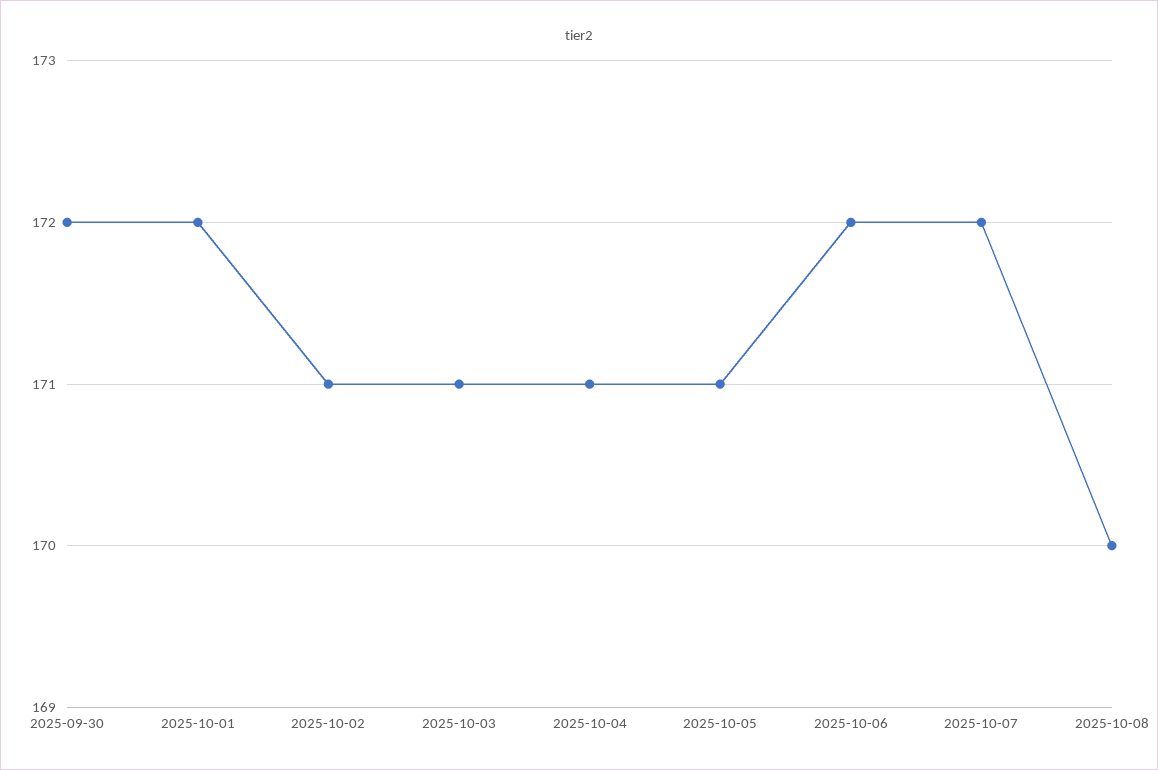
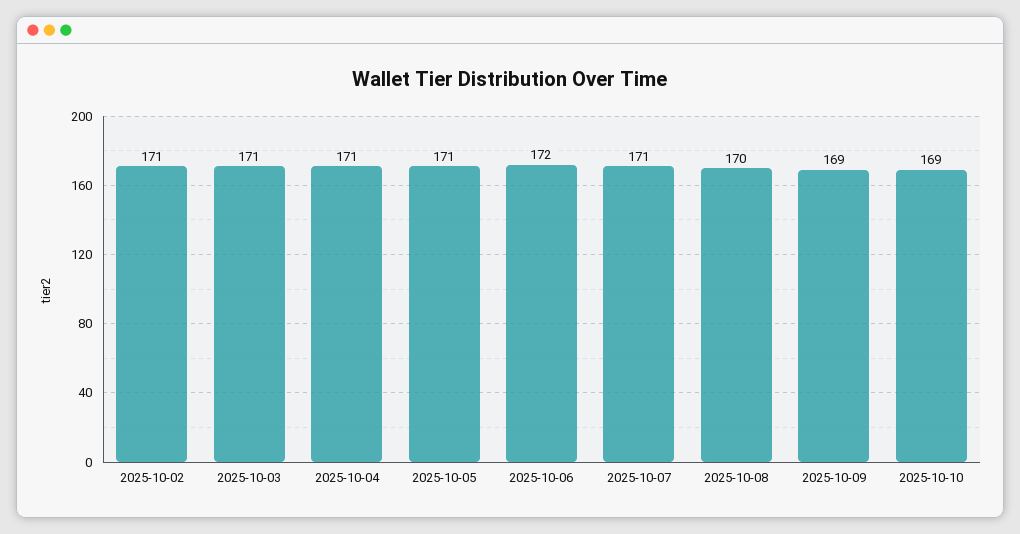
2025-09-30: 172 -> none
2025-10-01: 172 -> none
2025-10-07: 172 -> 171
2025-10-09: none -> 169
2025-10-10: none -> 169

